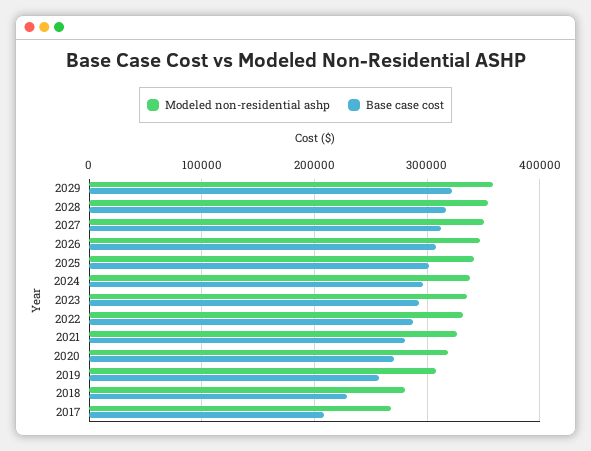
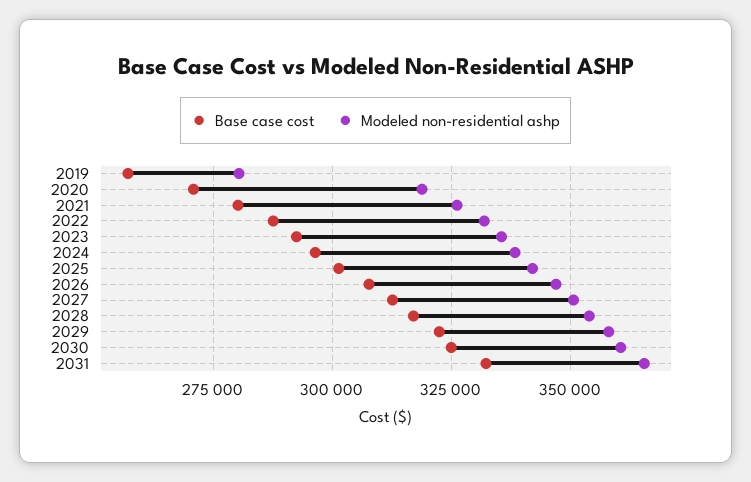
Modeled non-residential ashp, 2019: 310000 -> 280000
Modeled non-residential ashp, 2018: 280000 -> none
Base case cost, 2018: 230000 -> none
Modeled non-residential ashp, 2017: 270000 -> none
Base case cost, 2017: 210000 -> none
Base case cost, 2030: none -> 325000
Modeled non-residential ashp, 2030: none -> 360000
Base case cost, 2031: none -> 332500
Modeled non-residential ashp, 2031: none -> 365000

